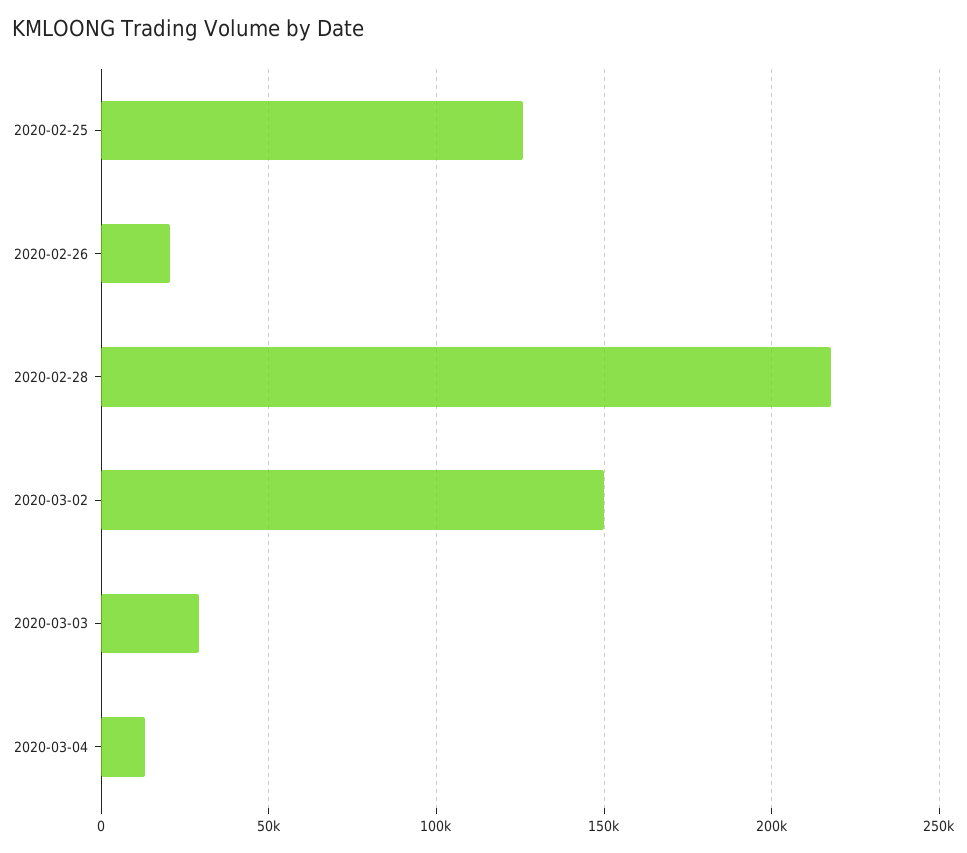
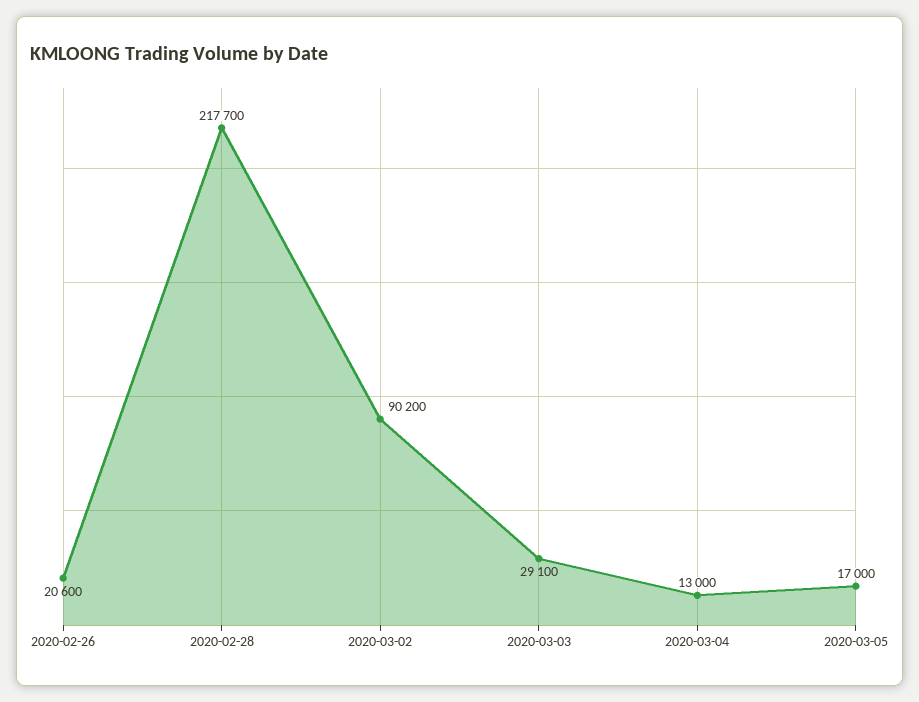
2020-02-25: 125000 -> none
2020-03-02: 150000 -> 90200
2020-03-05: none -> 17000

